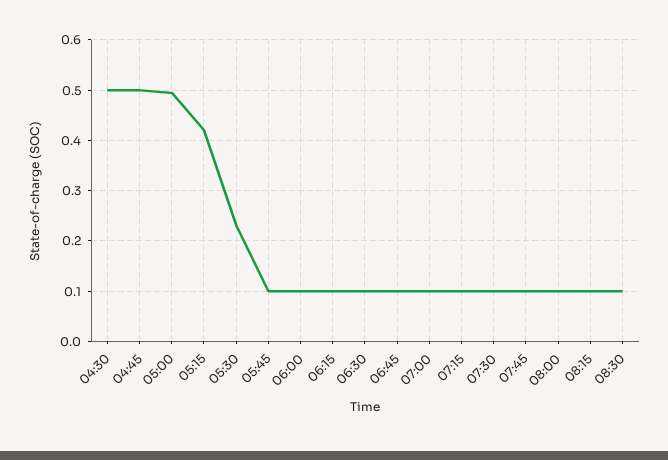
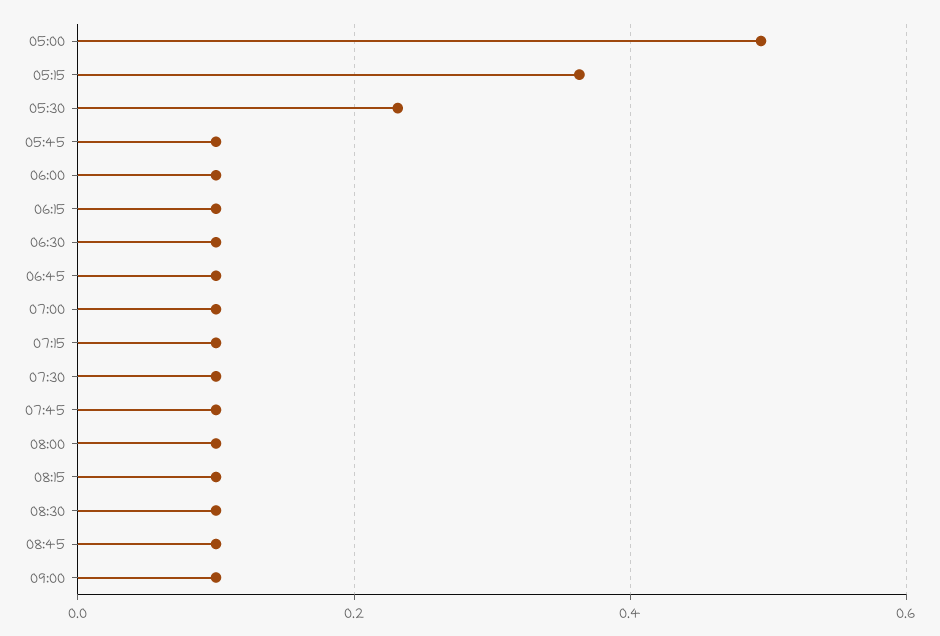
04:30: 0.5 -> none
04:45: 0.5 -> none
05:15: 0.42 -> 0.36
08:45: none -> 0.1
09:00: none -> 0.1

